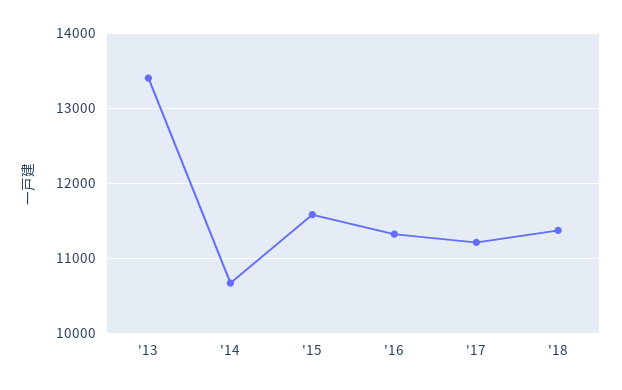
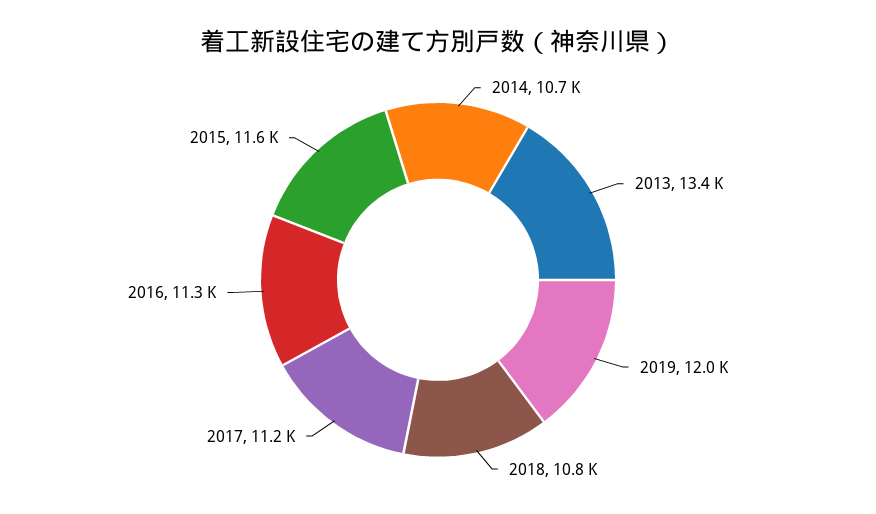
'18: 11400 -> 10800
2019: none -> 12000

